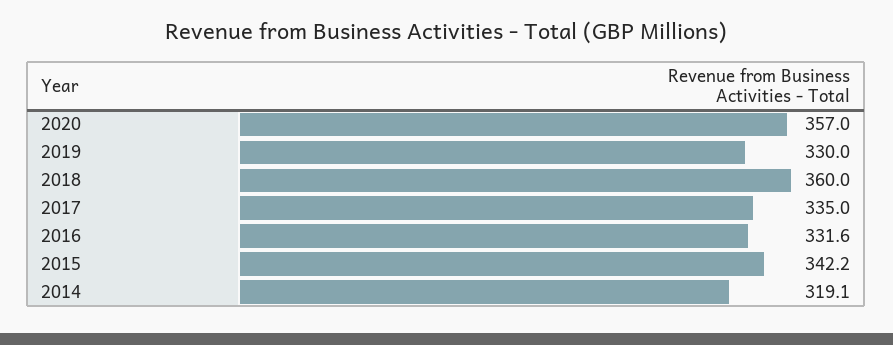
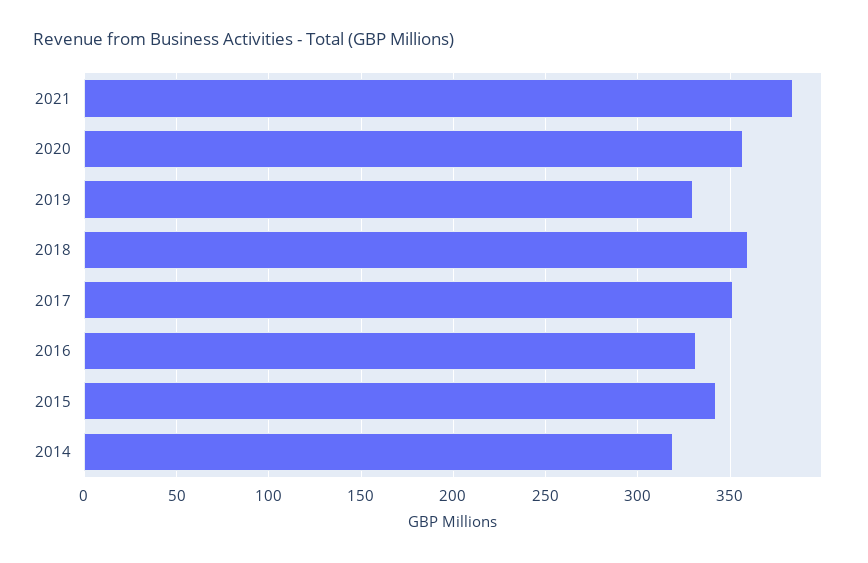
2017: 335 -> 350
2021: none -> 385

